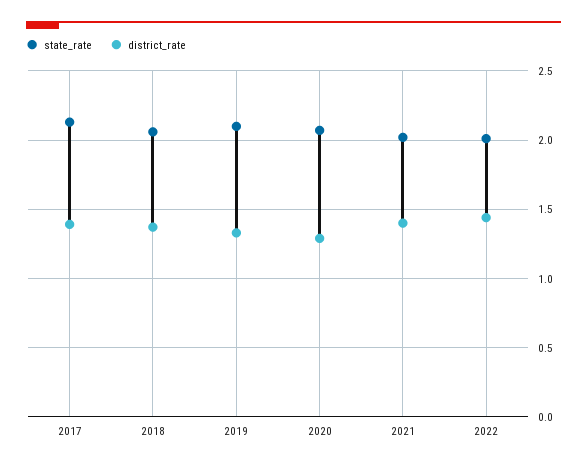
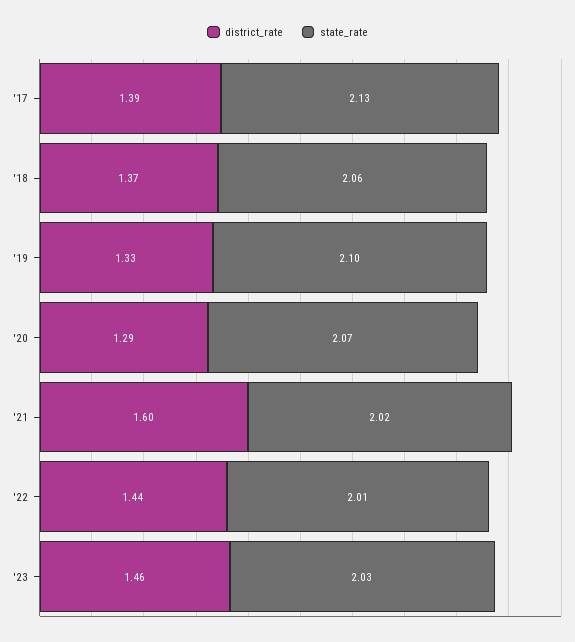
district_rate, 2021: 1.4 -> 1.6
district_rate, '23: none -> 1.46
state_rate, '23: none -> 2.03

